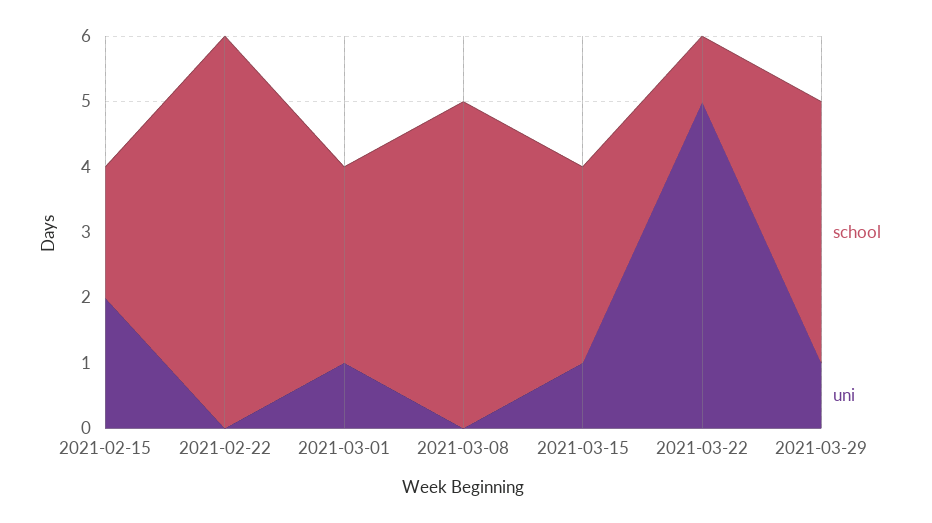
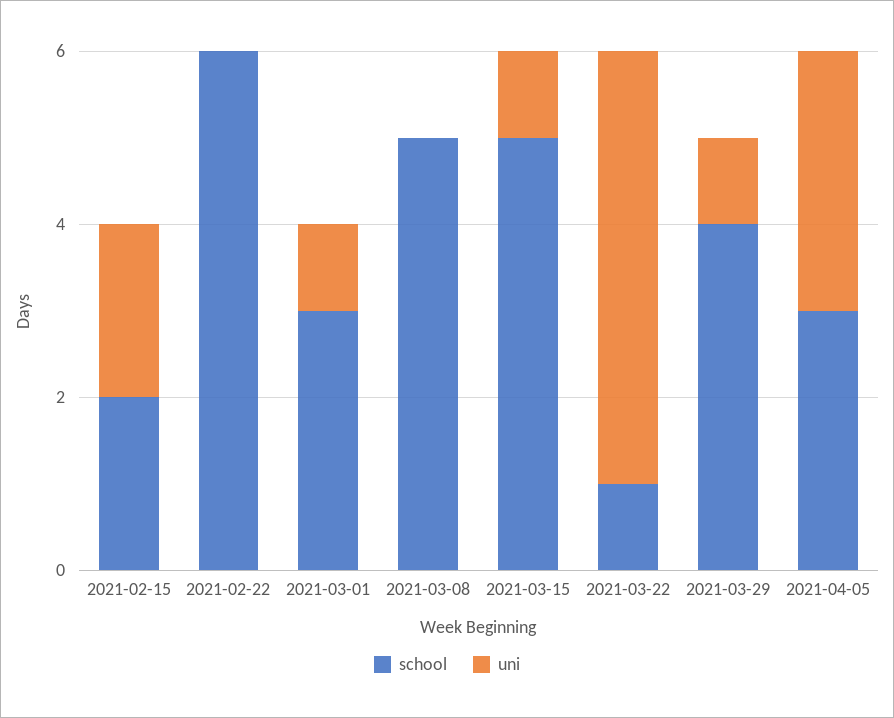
school, 2021-03-15: 3 -> 5
school, 2021-04-05: none -> 3
uni, 2021-04-05: none -> 3

